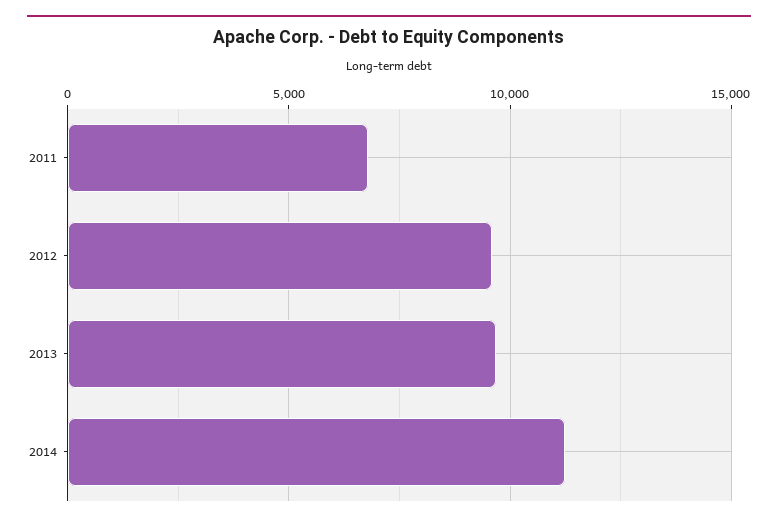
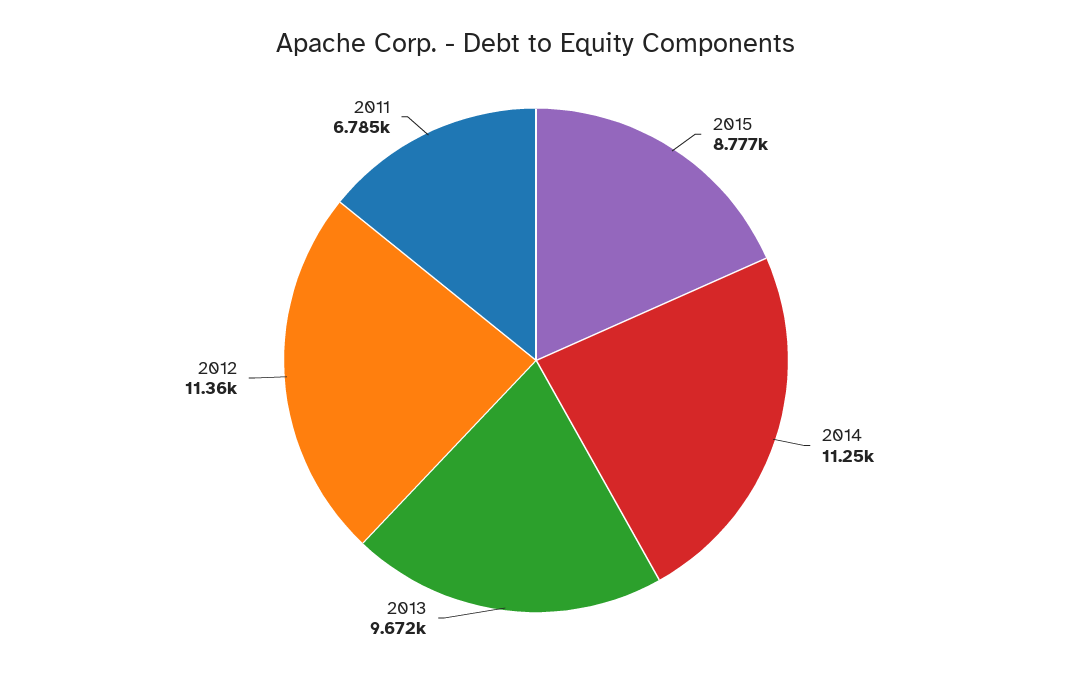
2012: 9500 -> 11360
2015: none -> 8777

